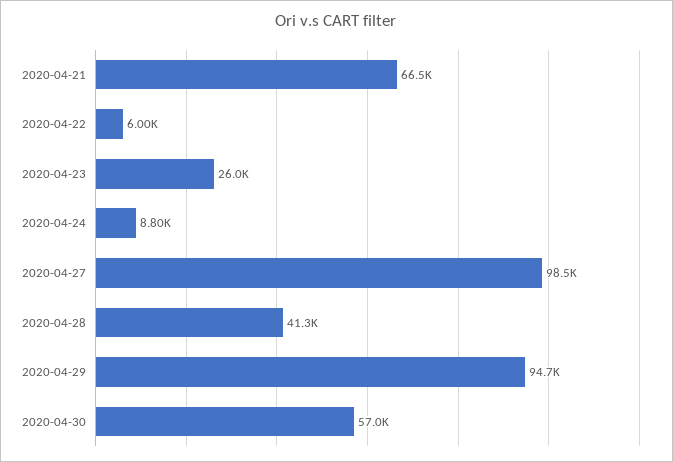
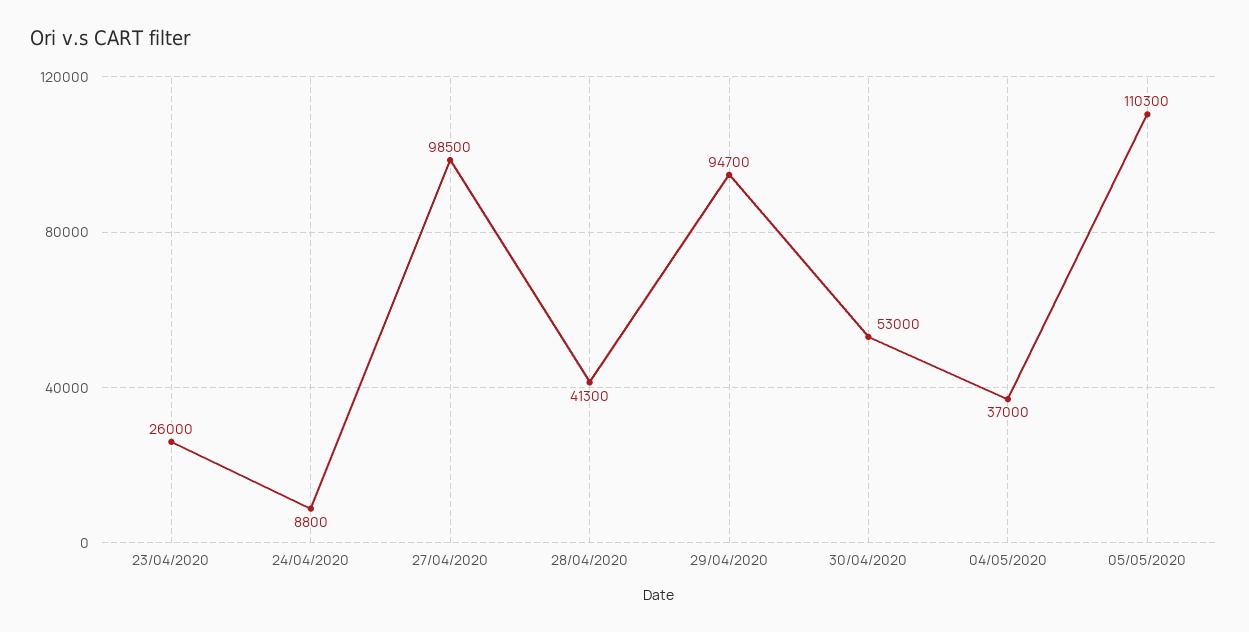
2020-04-21: 66500 -> none
2020-04-22: 6000 -> none
2020-04-30: 57000 -> 53000
04/05/2020: none -> 37000
05/05/2020: none -> 110300

